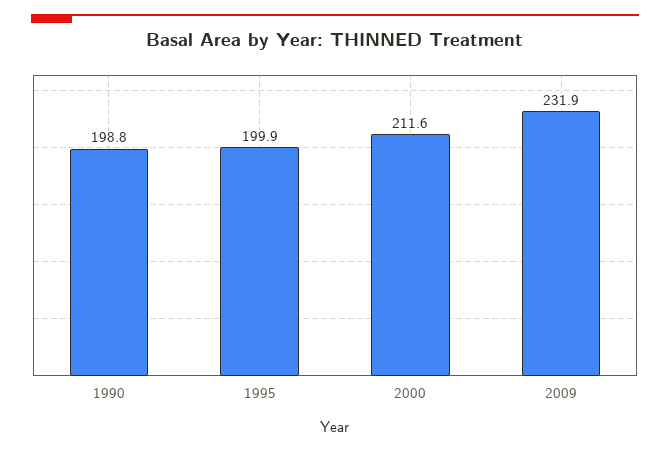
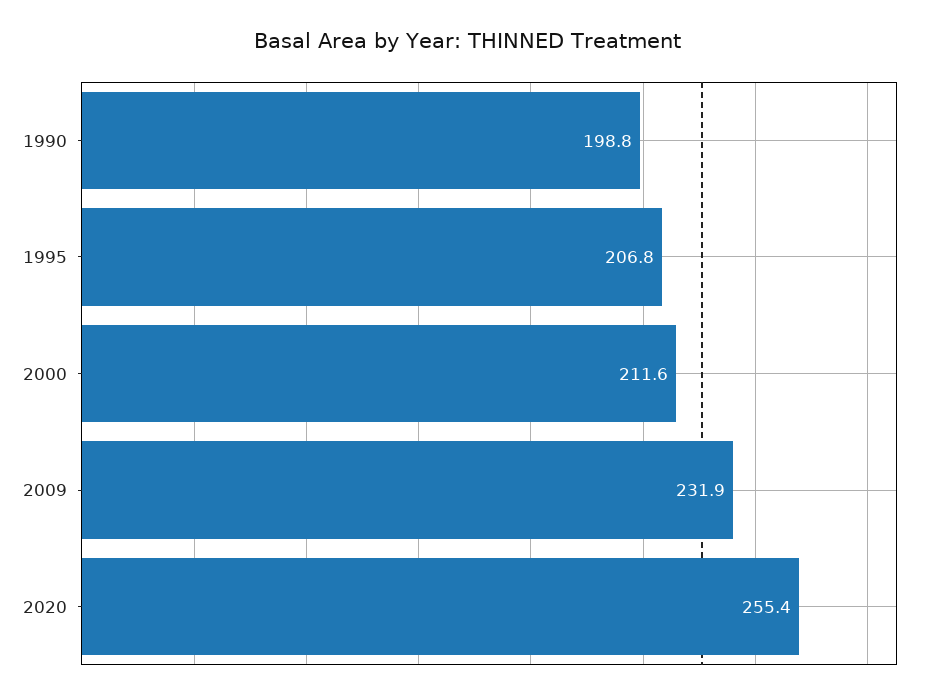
1995: 199.9 -> 206.8
2020: none -> 255.4

